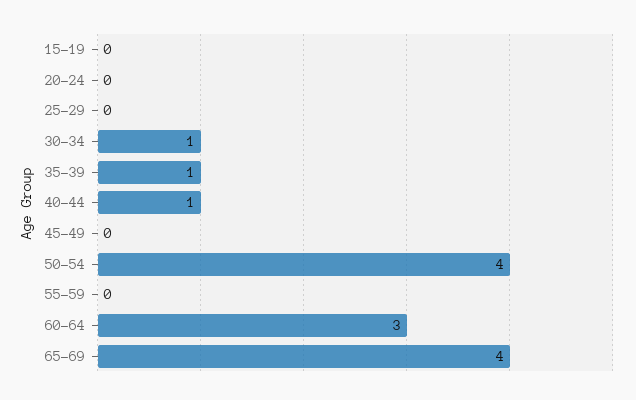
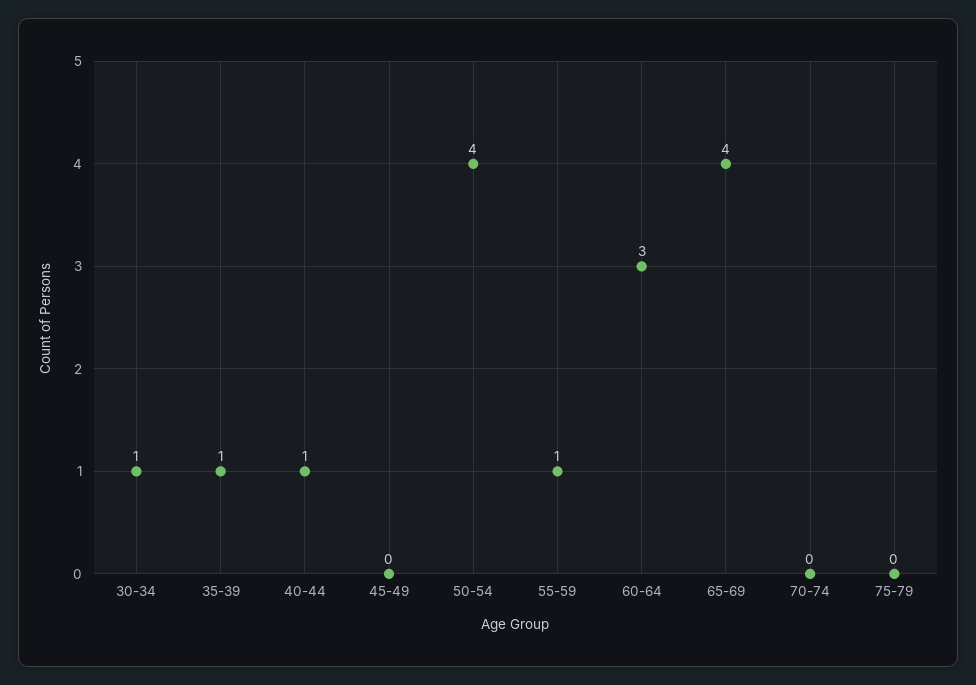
15-19: 0 -> none
20-24: 0 -> none
25-29: 0 -> none
55-59: 0 -> 1
70-74: none -> 0
75-79: none -> 0

